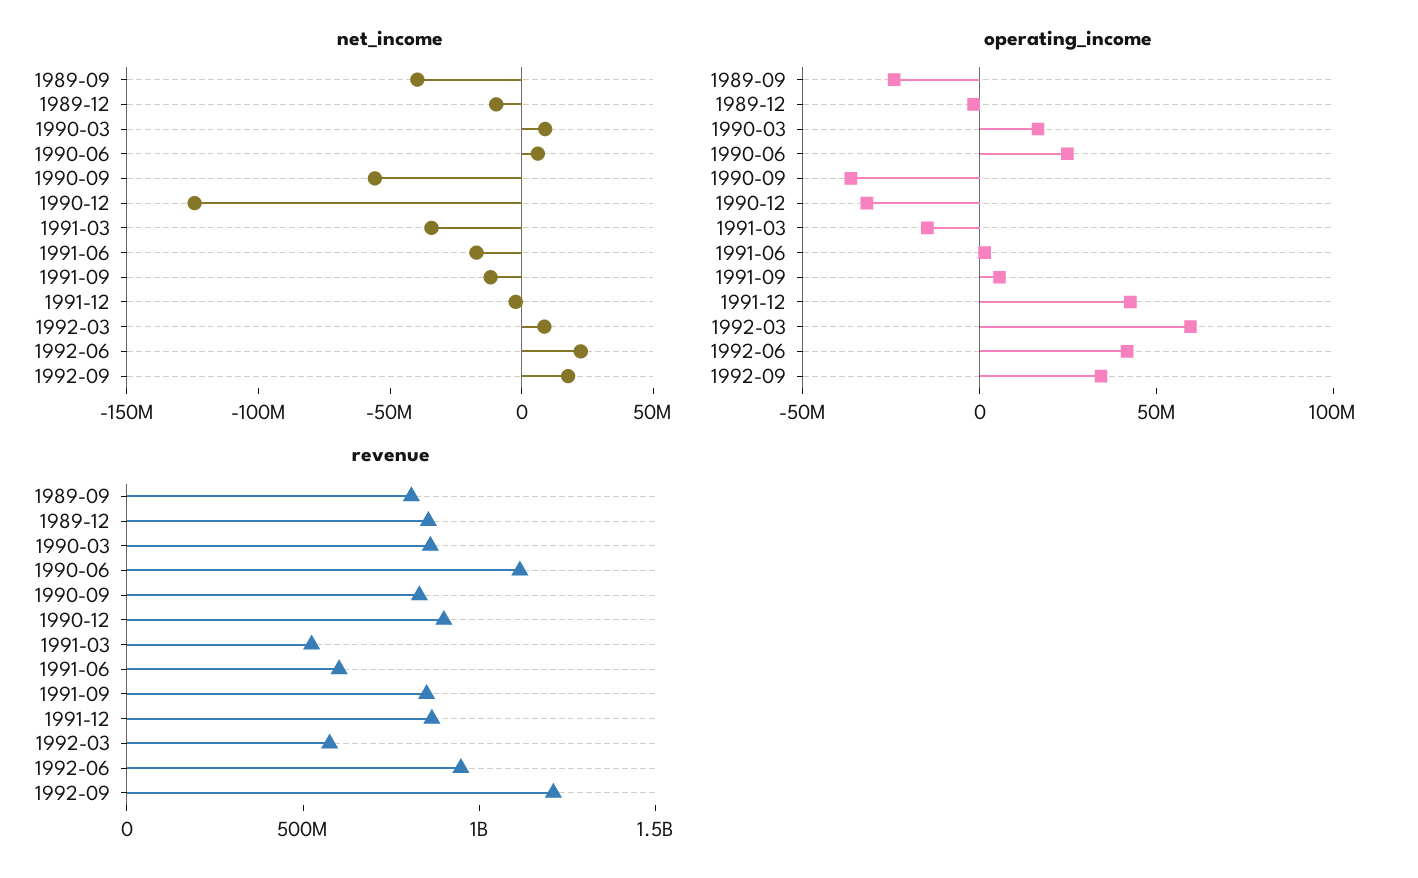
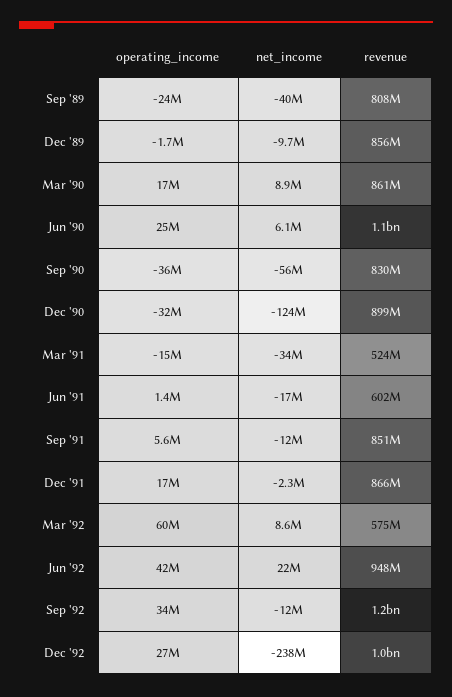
net_income, 1992-09: 20000000 -> -12000000
operating_income, 1991-12: 40000000 -> 17000000
operating_income, Dec '92: none -> 27000000
net_income, Dec '92: none -> -238000000
revenue, Dec '92: none -> 1000000000

